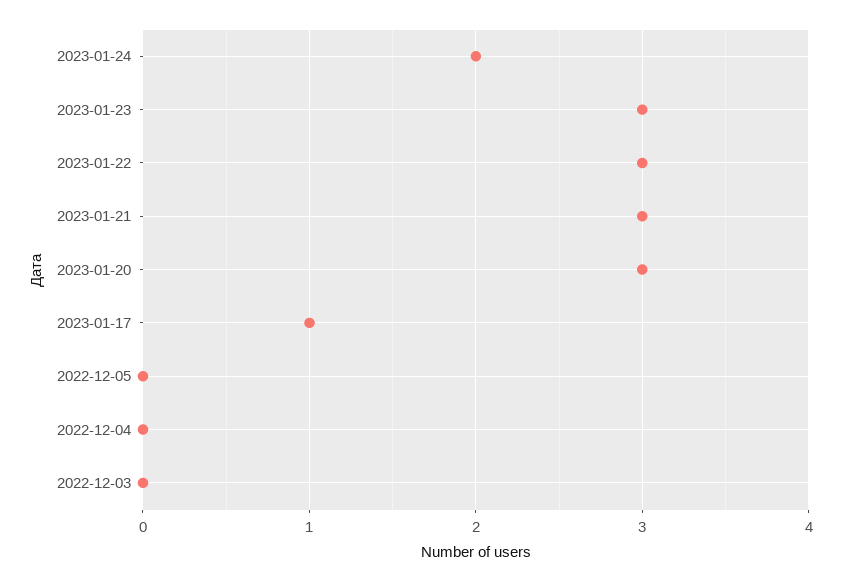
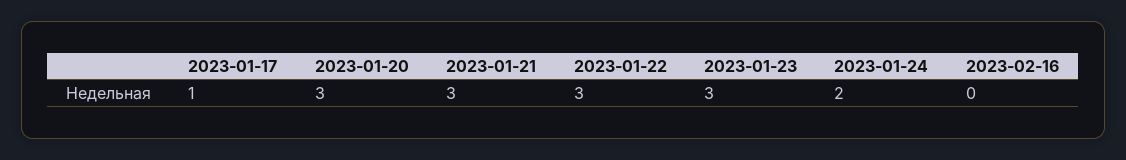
2022-12-05: 0 -> none
2022-12-04: 0 -> none
2022-12-03: 0 -> none
2023-02-16: none -> 0

